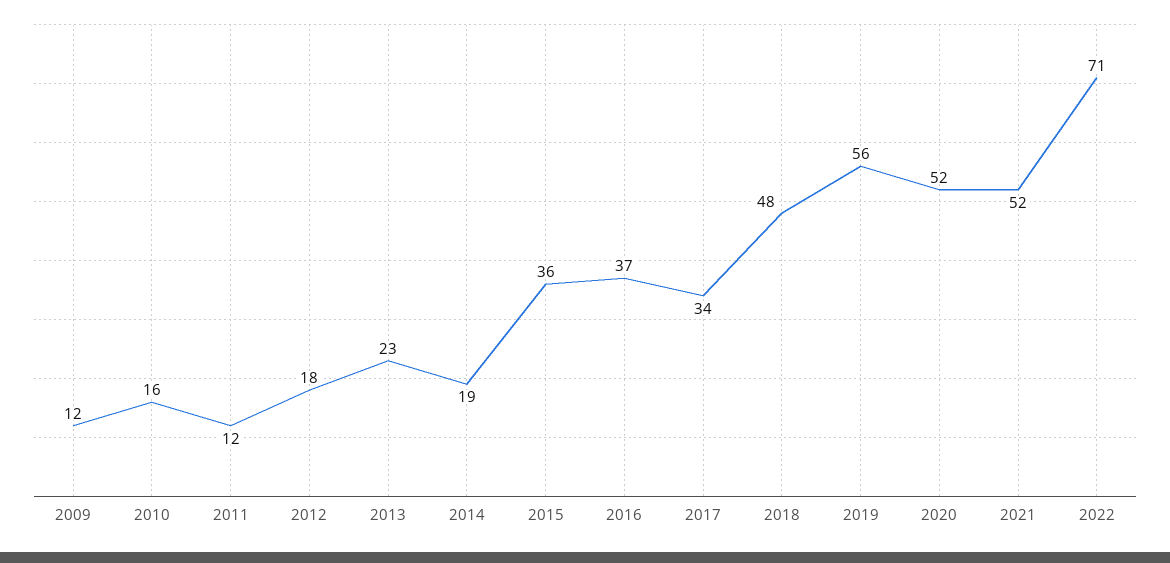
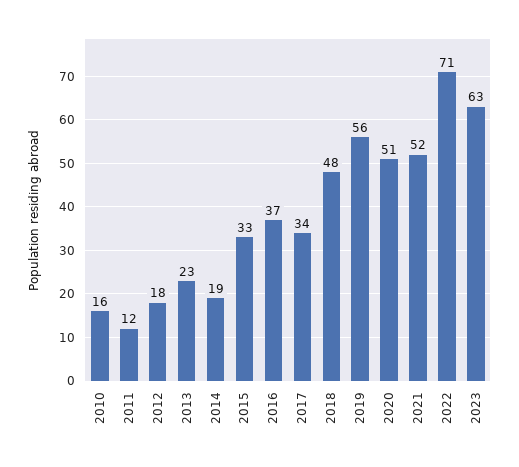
2009: 12 -> none
2015: 36 -> 33
2020: 52 -> 51
2023: none -> 63

